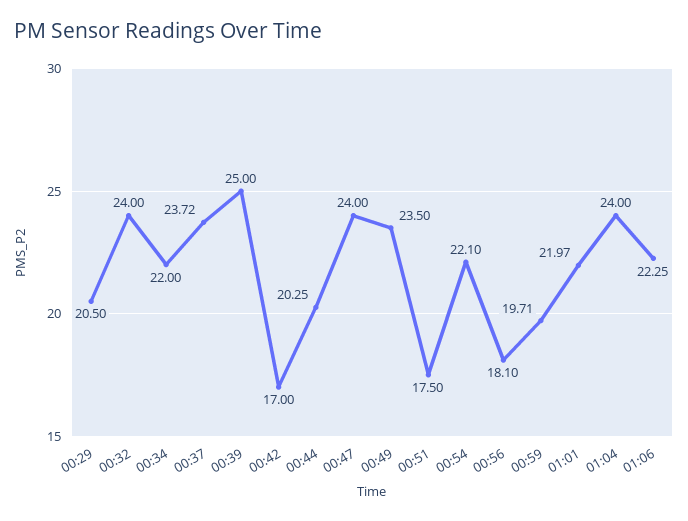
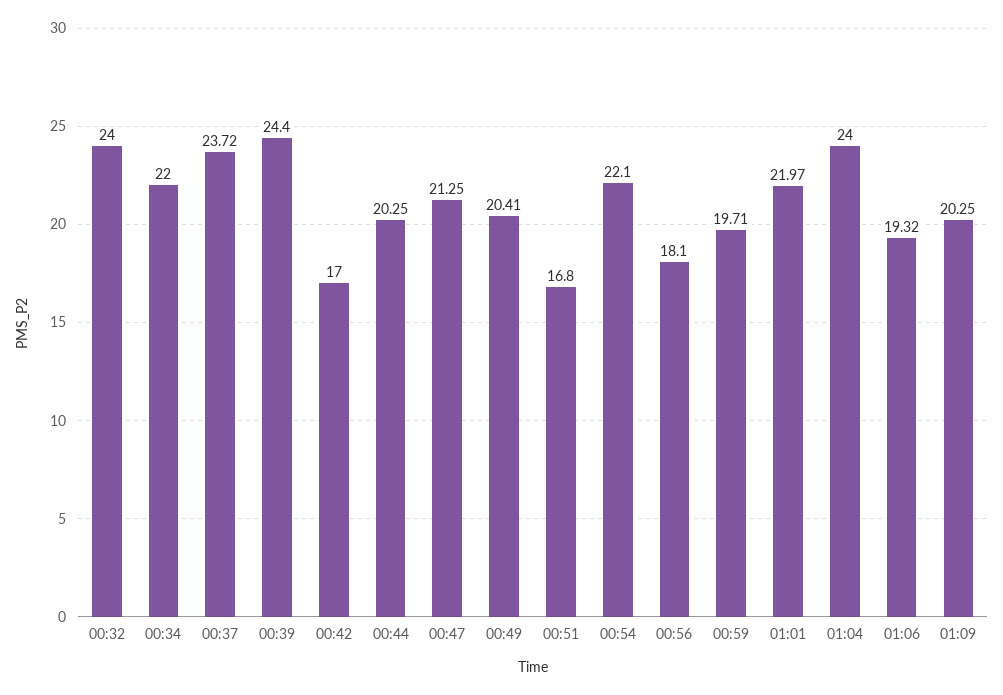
00:29: 20.5 -> none
00:39: 25 -> 24.4
00:47: 24 -> 21.25
00:49: 23.5 -> 20.41
00:51: 17.5 -> 16.8
01:06: 22.25 -> 19.32
01:09: none -> 20.25

